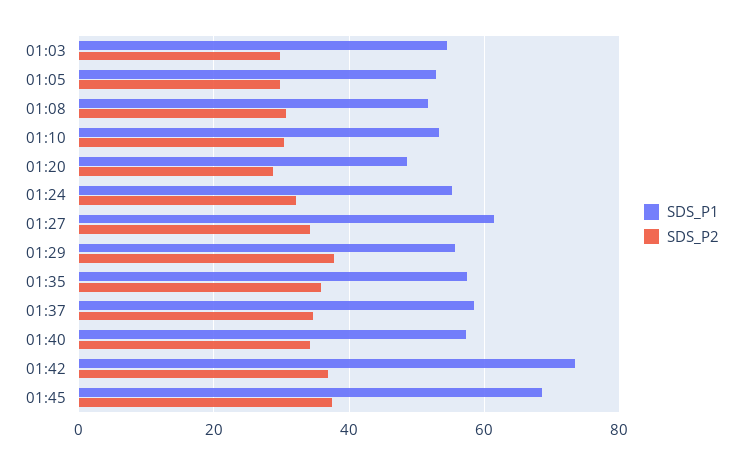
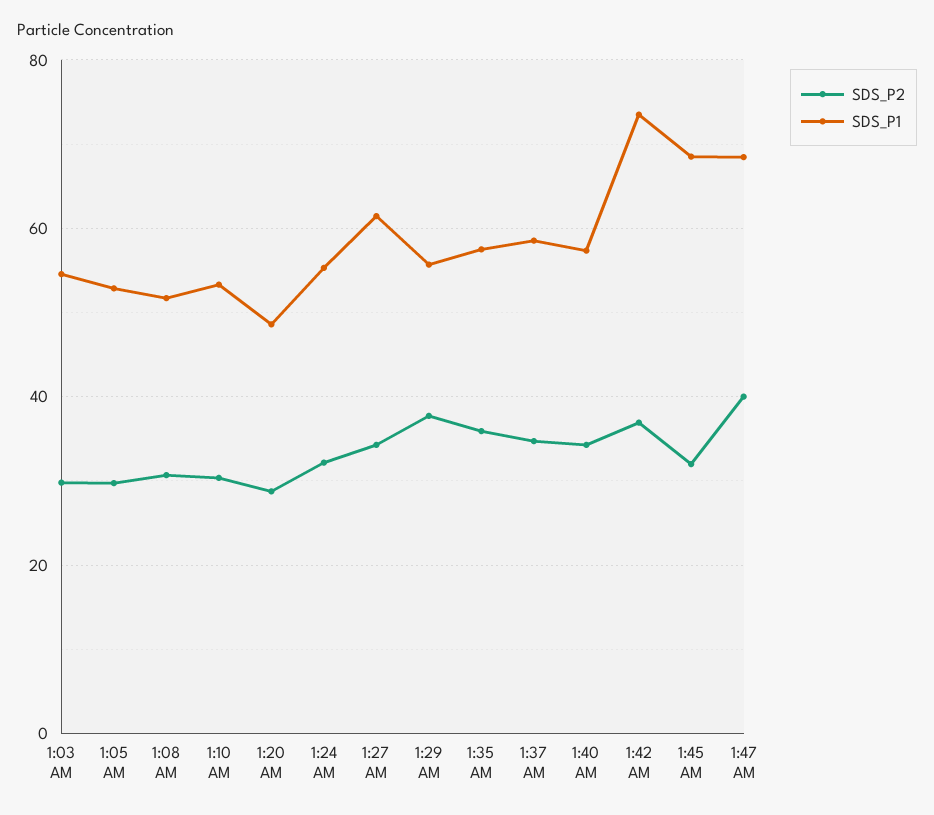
SDS_P2, 01:45: 38 -> 32
SDS_P2, 1:47 AM: none -> 40
SDS_P1, 1:47 AM: none -> 68

